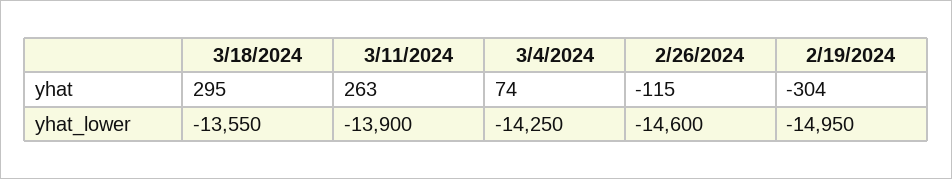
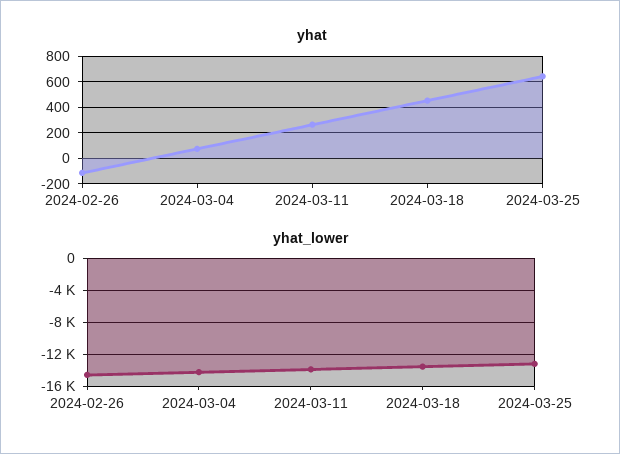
yhat, 3/18/2024: 295 -> 450
yhat, 2/19/2024: -304 -> none
yhat_lower, 2/19/2024: -14950 -> none
yhat, 2024-03-25: none -> 650
yhat_lower, 2024-03-25: none -> -13000

